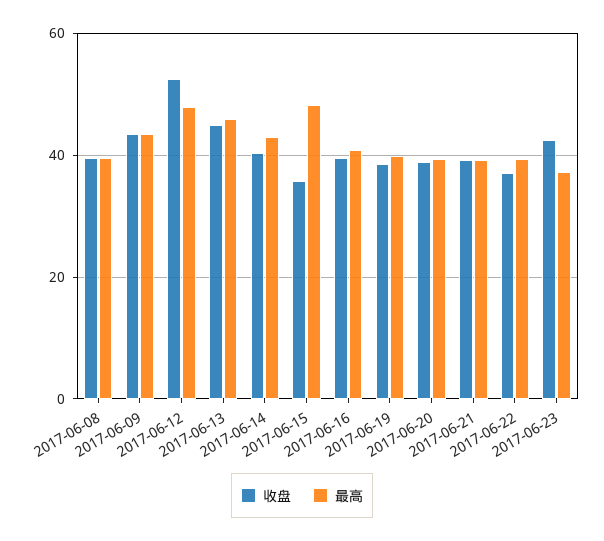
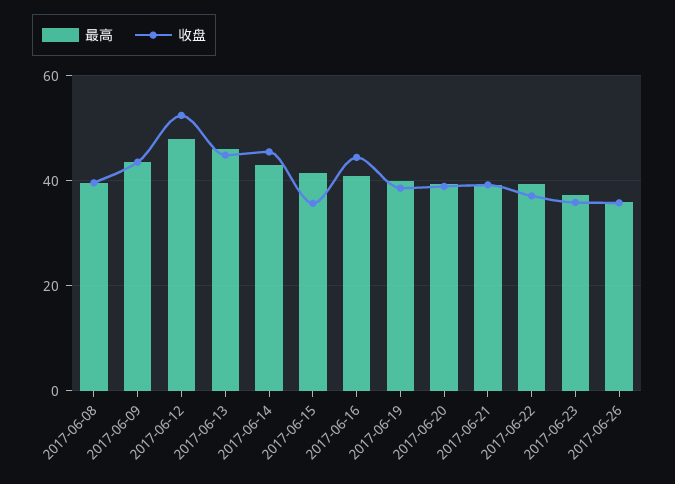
收盘, 2017-06-14: 40 -> 46
最高, 2017-06-15: 48 -> 42
收盘, 2017-06-16: 40 -> 44
收盘, 2017-06-23: 42 -> 36
最高, 2017-06-26: none -> 36
收盘, 2017-06-26: none -> 36

